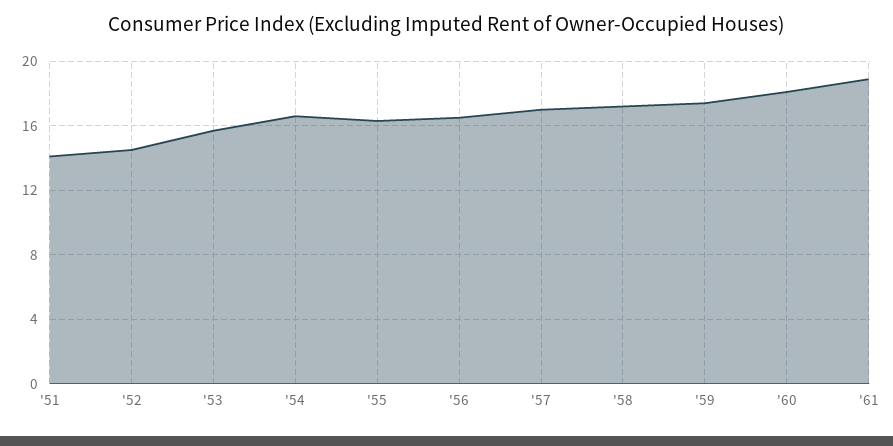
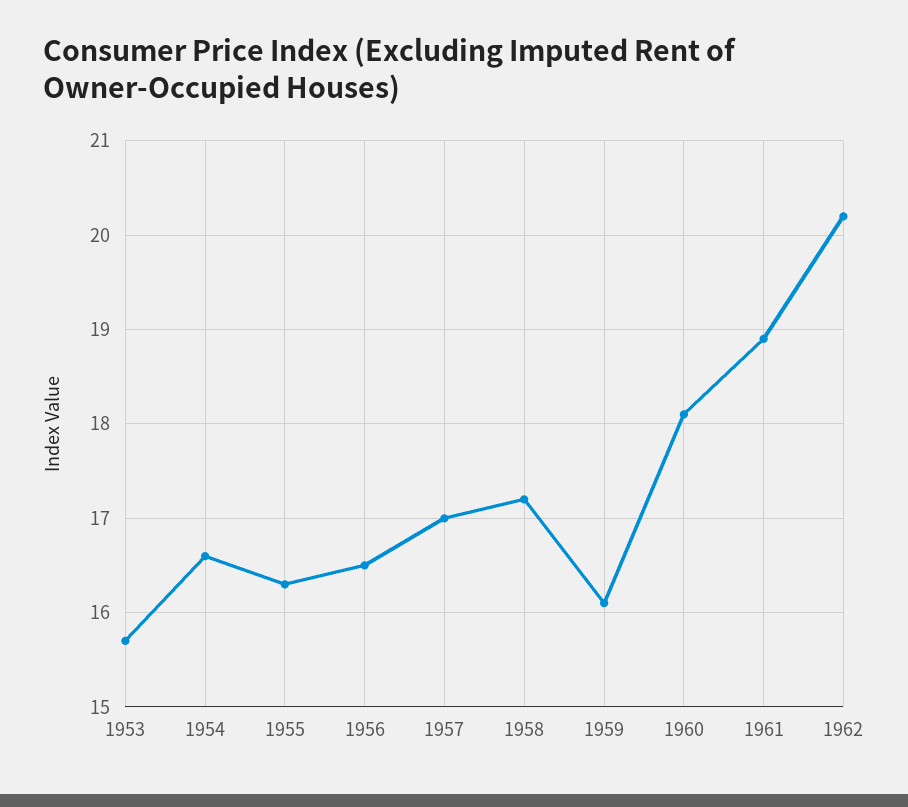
'51: 14 -> none
'52: 14.5 -> none
'59: 17.5 -> 16.1
1962: none -> 20.2

